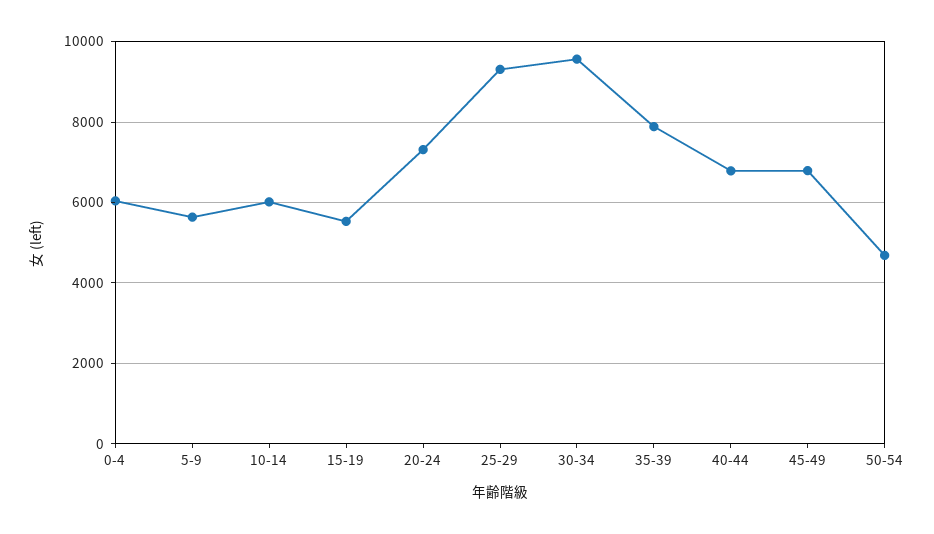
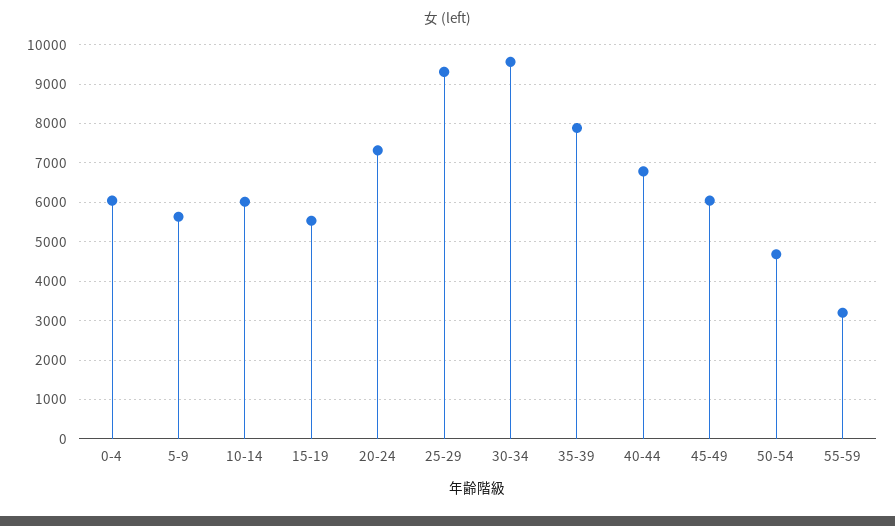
45-49: 6800 -> 6000
55-59: none -> 3200

